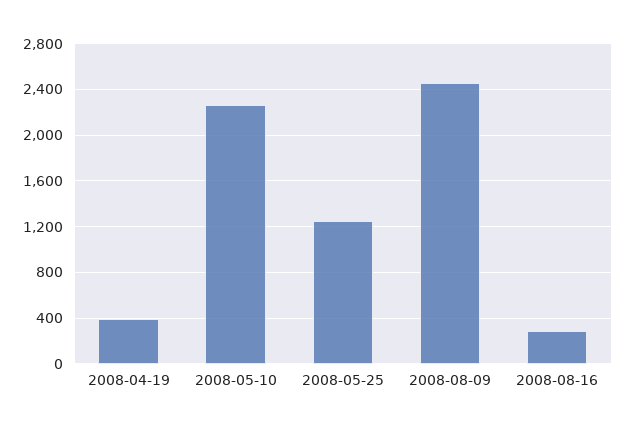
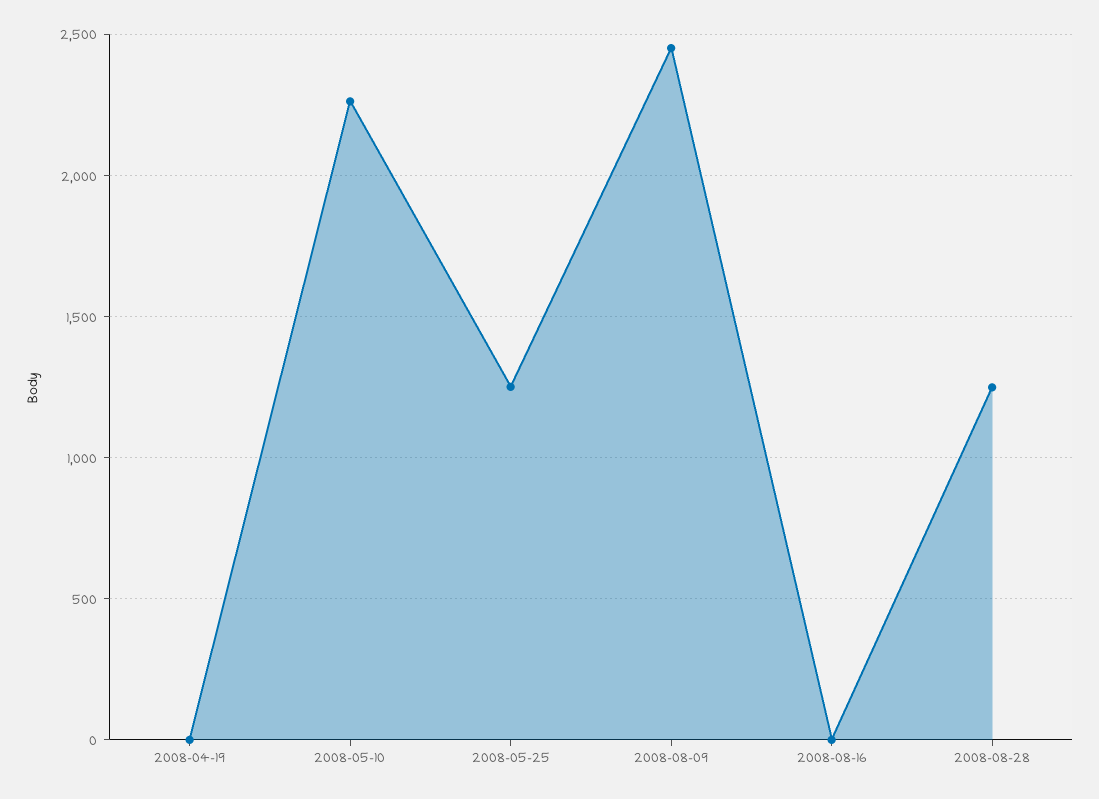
2008-04-19: 400 -> 0
2008-08-16: 300 -> 0
2008-08-28: none -> 1250

